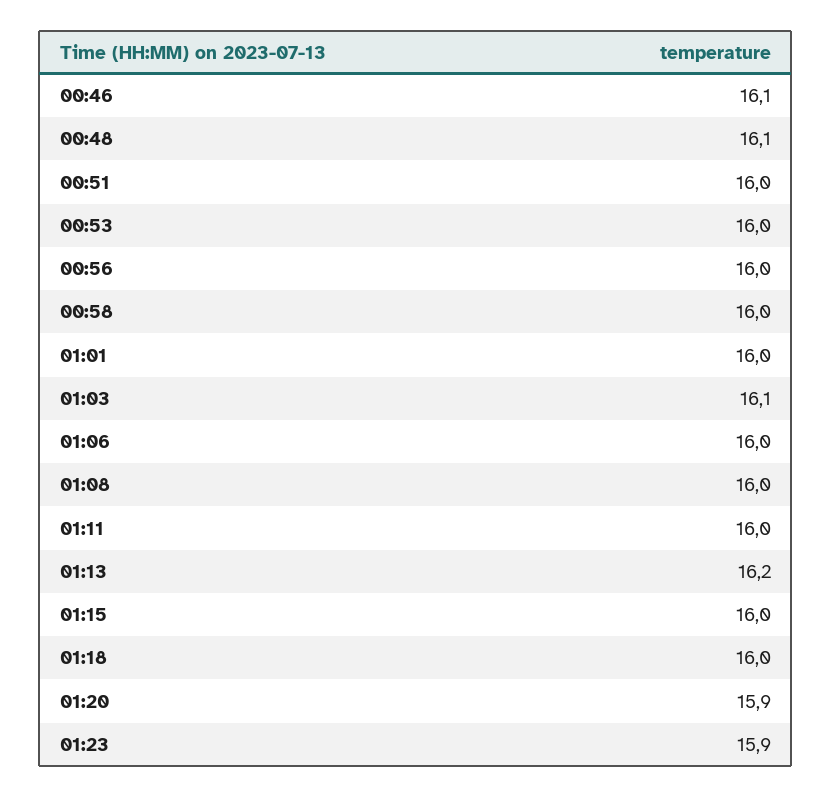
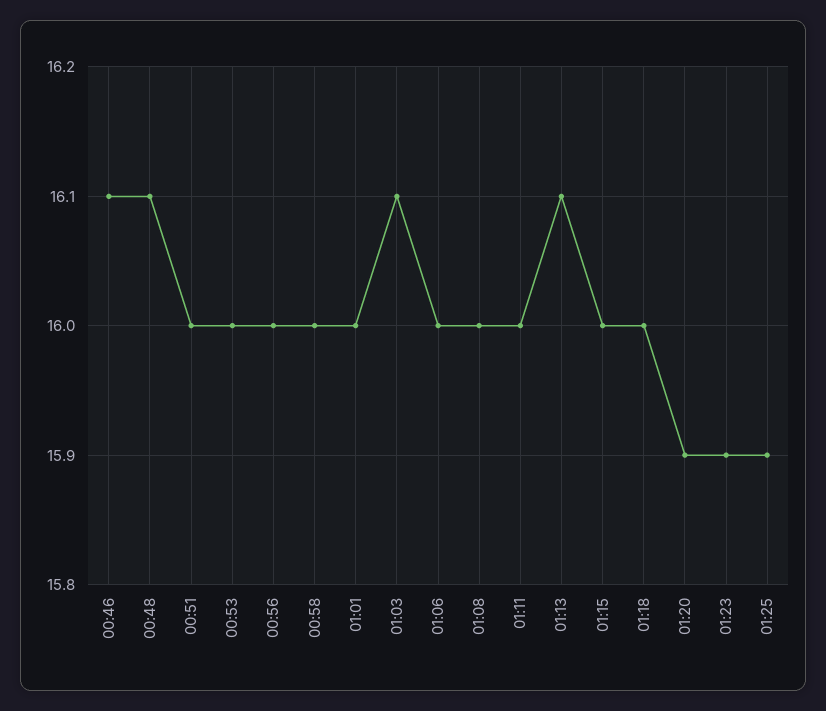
01:13: 16.2 -> 16.1
01:25: none -> 15.9

